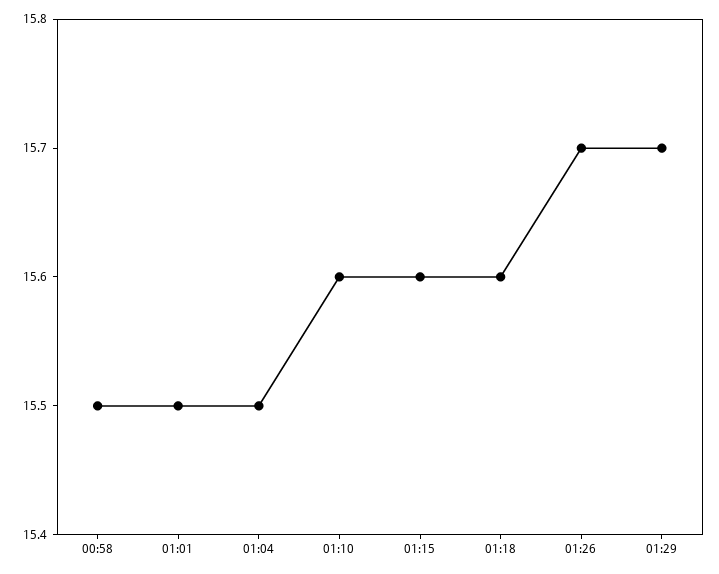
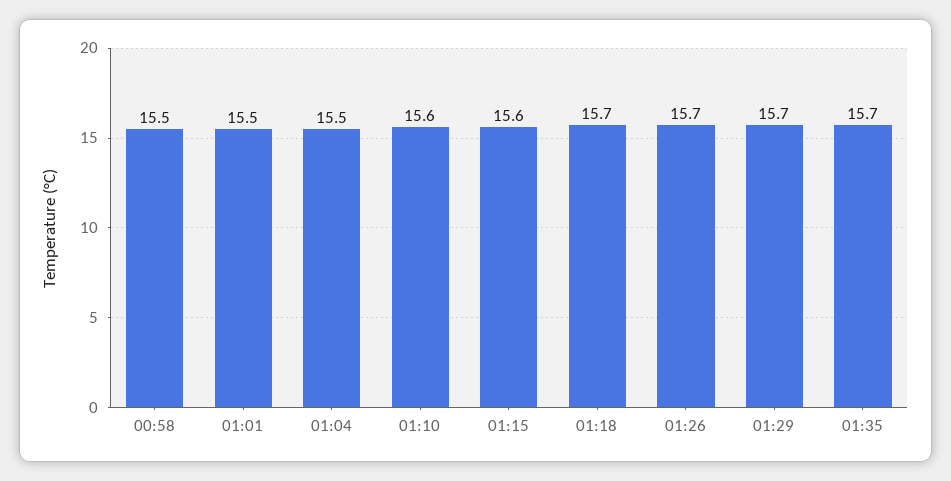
01:18: 15.6 -> 15.7
01:35: none -> 15.7

